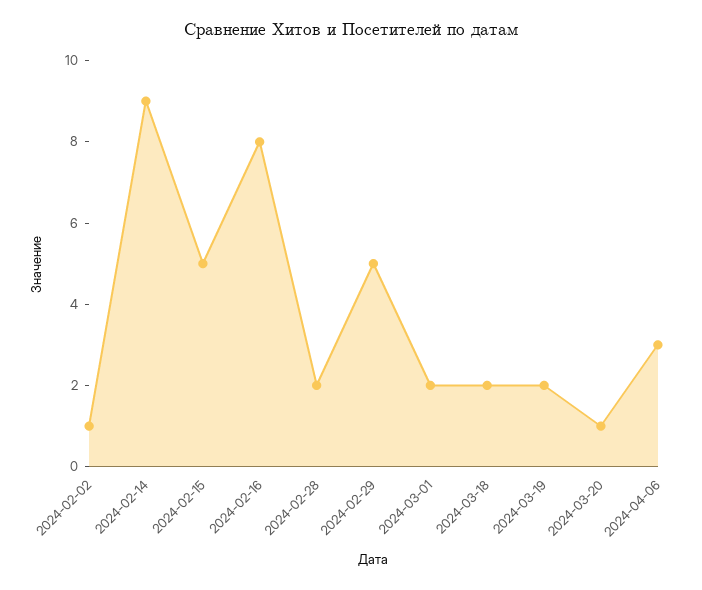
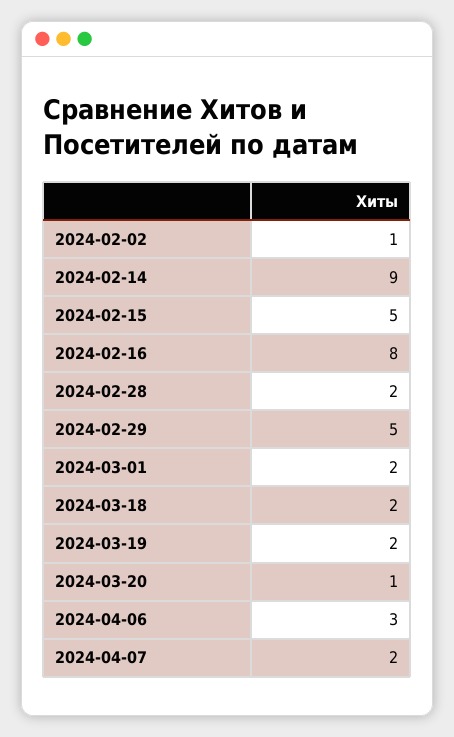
2024-04-07: none -> 2

